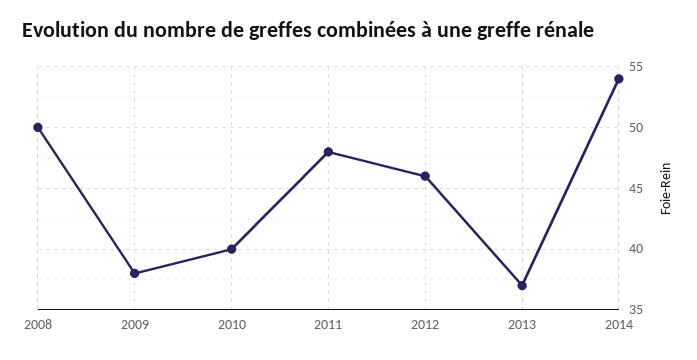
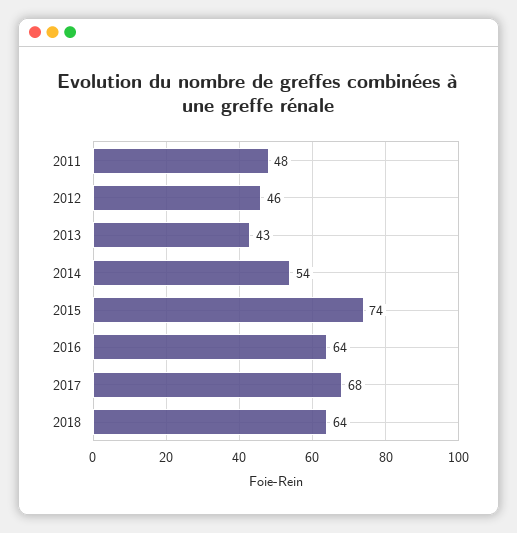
2008: 50 -> none
2009: 38 -> none
2010: 40 -> none
2013: 37 -> 43
2015: none -> 74
2016: none -> 64
2017: none -> 68
2018: none -> 64

